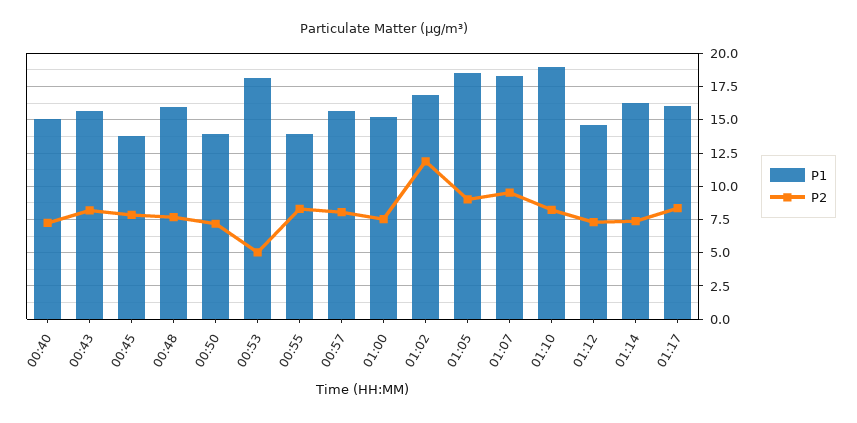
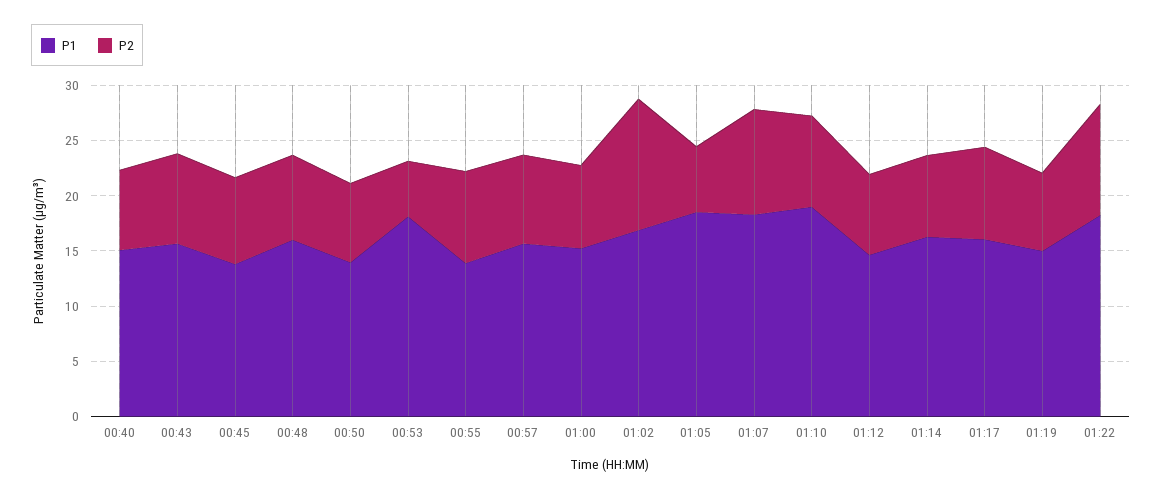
P2, 01:05: 9 -> 6
P1, 01:19: none -> 15
P2, 01:19: none -> 7
P1, 01:22: none -> 18
P2, 01:22: none -> 10

